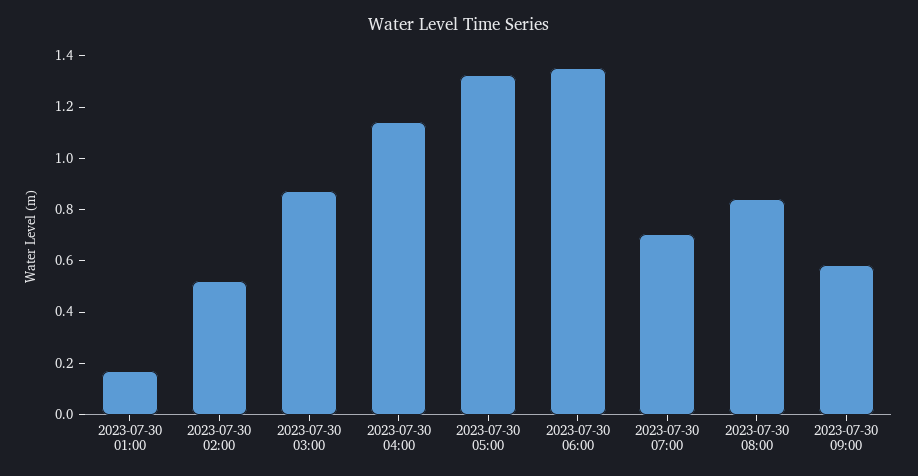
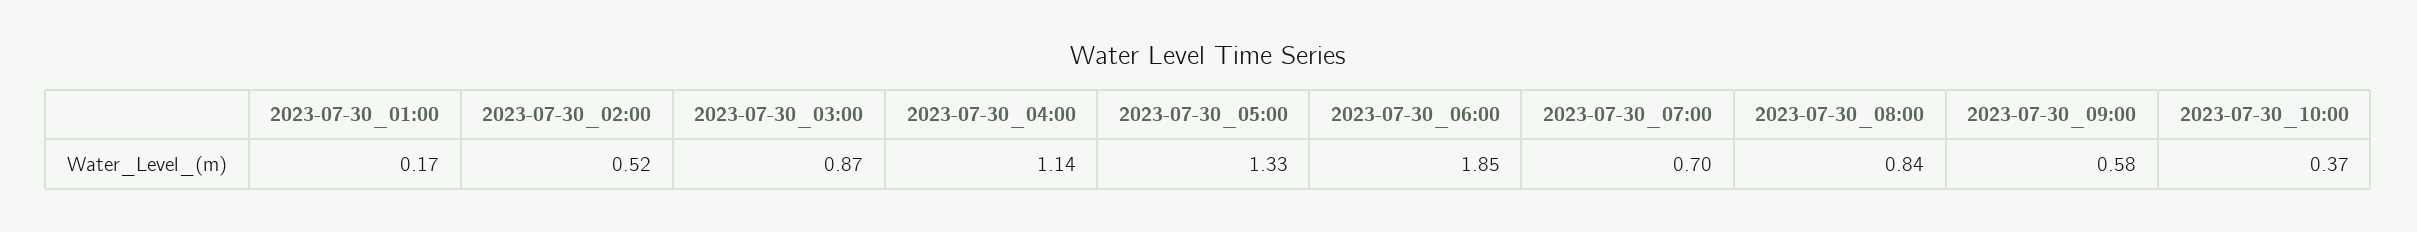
2023-07-30 06:00: 1.35 -> 1.85
2023-07-30_10:00: none -> 0.37

